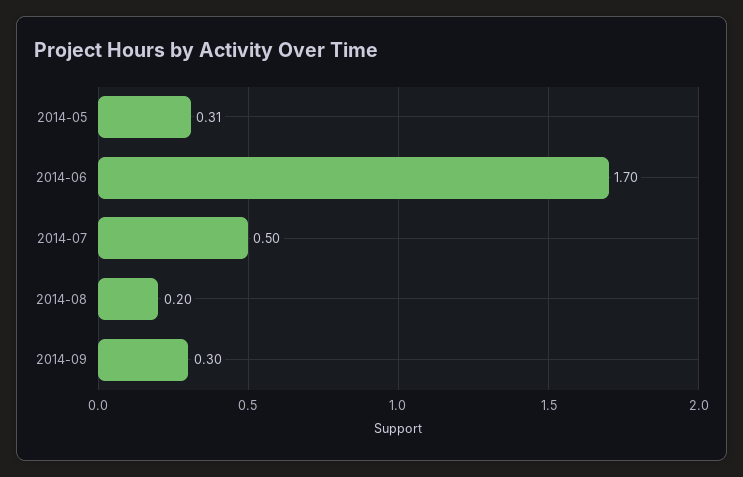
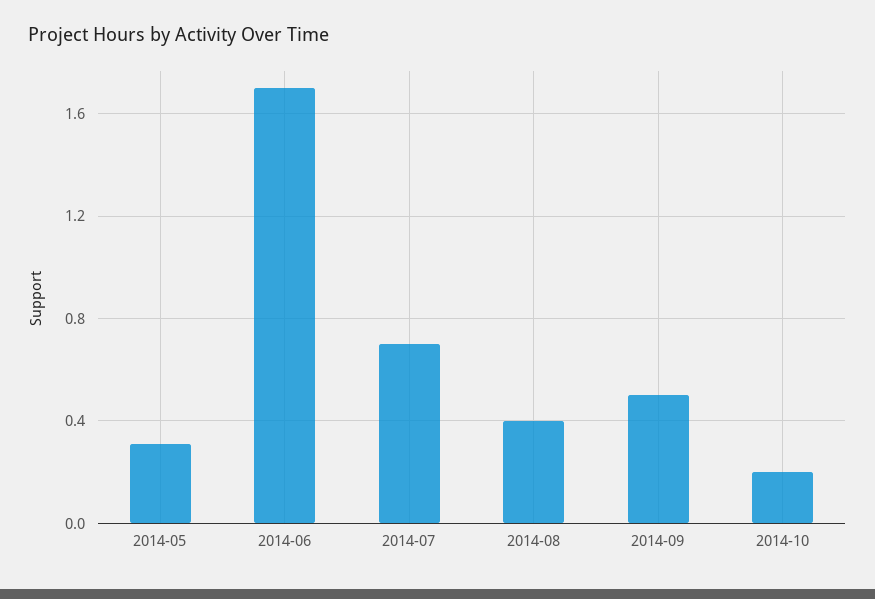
2014-07: 0.5 -> 0.7
2014-08: 0.2 -> 0.4
2014-09: 0.3 -> 0.5
2014-10: none -> 0.2

